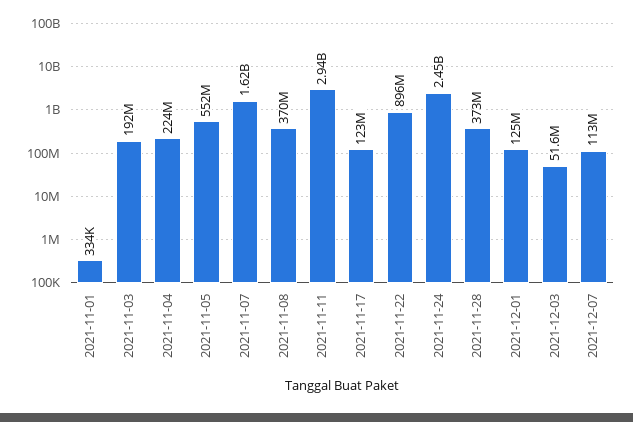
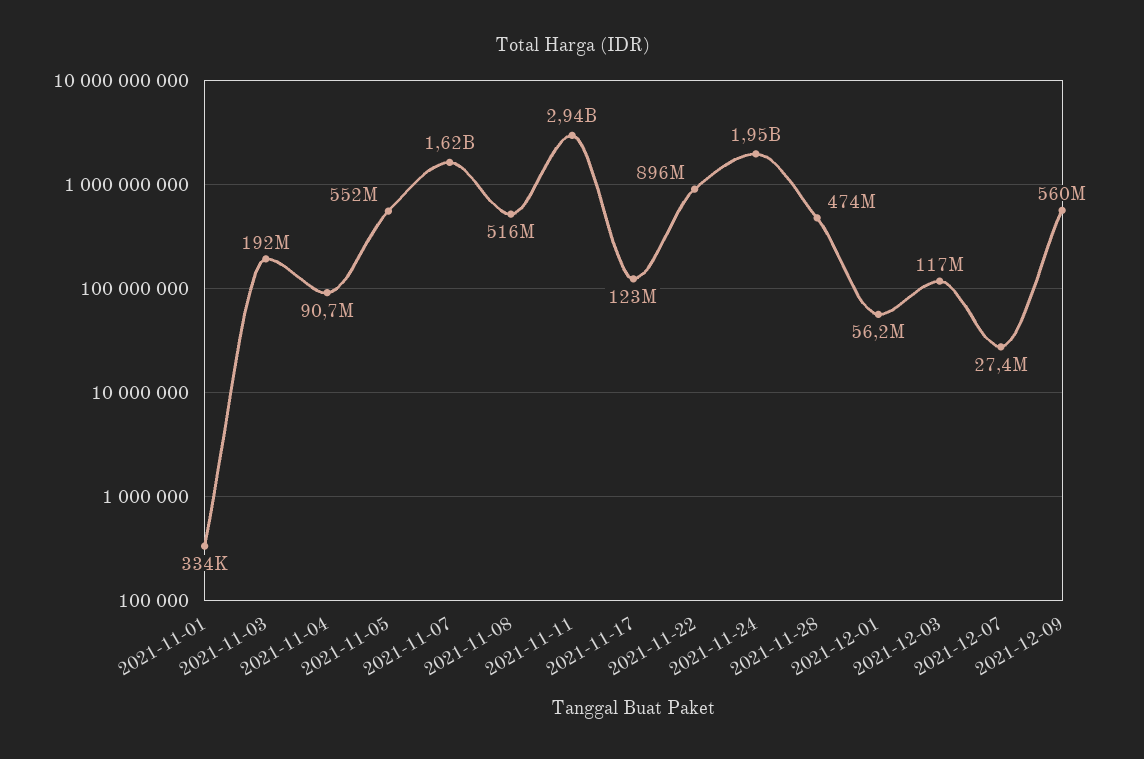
2021-11-04: 224000000 -> 90700000
2021-11-08: 370000000 -> 516000000
2021-11-24: 2450000000 -> 1950000000
2021-11-28: 373000000 -> 474000000
2021-12-01: 125000000 -> 56200000
2021-12-03: 51600000 -> 117000000
2021-12-07: 113000000 -> 27400000
2021-12-09: none -> 560000000

